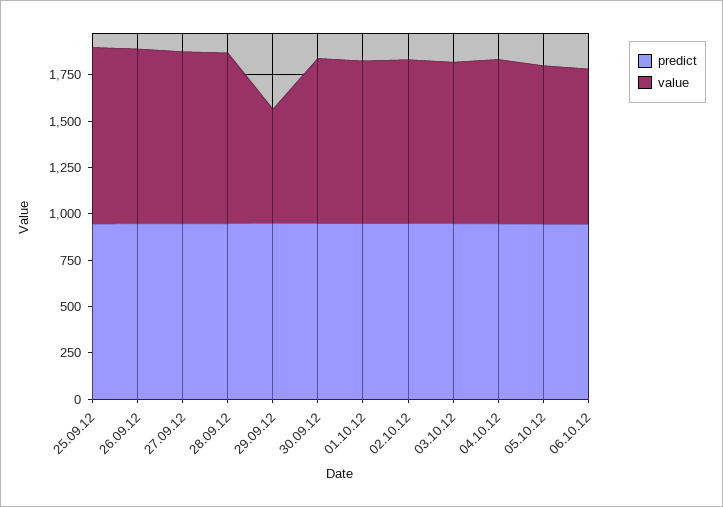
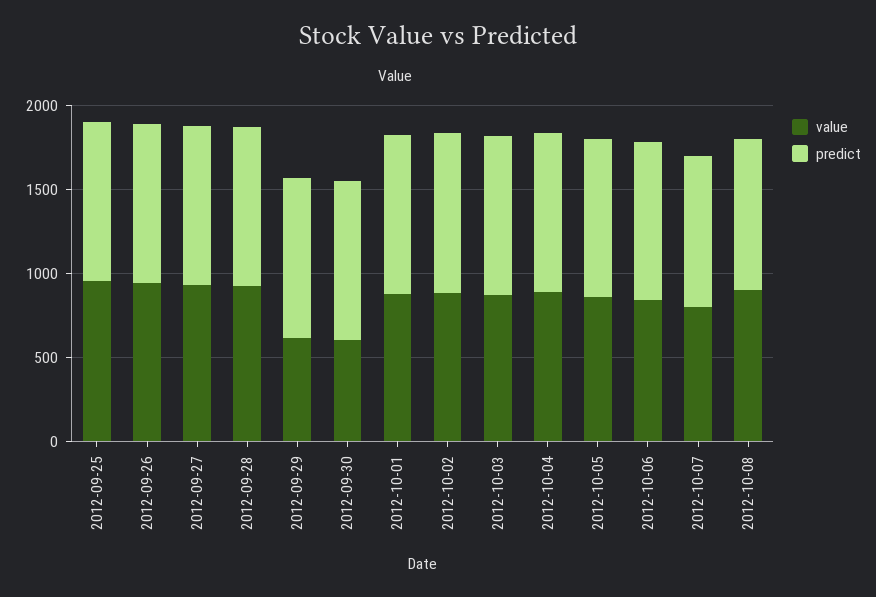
value, 30.09.12: 900 -> 600
value, 2012-10-07: none -> 800
predict, 2012-10-07: none -> 900
value, 2012-10-08: none -> 900
predict, 2012-10-08: none -> 900

